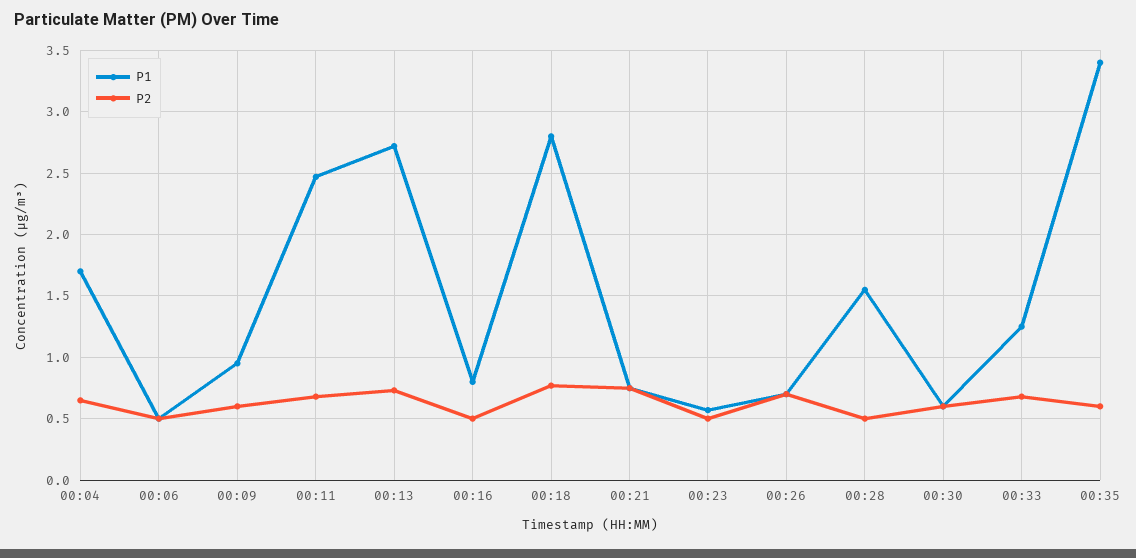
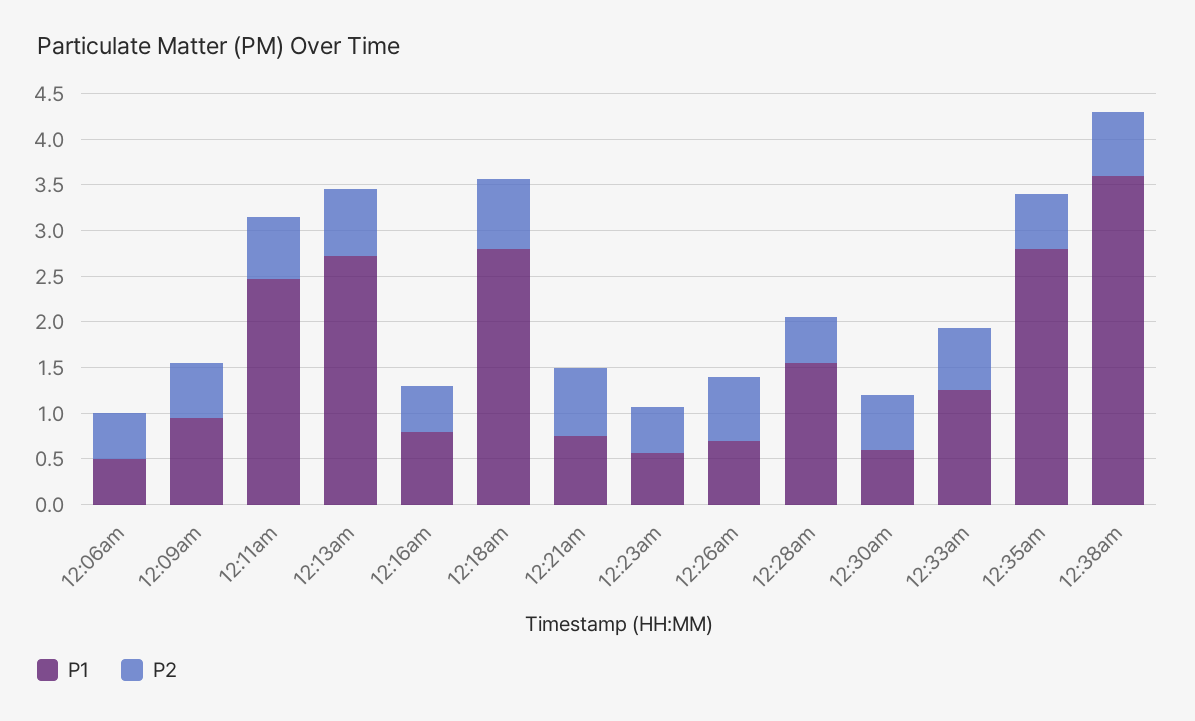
P1, 00:04: 1.7 -> none
P2, 00:04: 0.65 -> none
P1, 00:35: 3.4 -> 2.8
P1, 12:38am: none -> 3.6
P2, 12:38am: none -> 0.7

